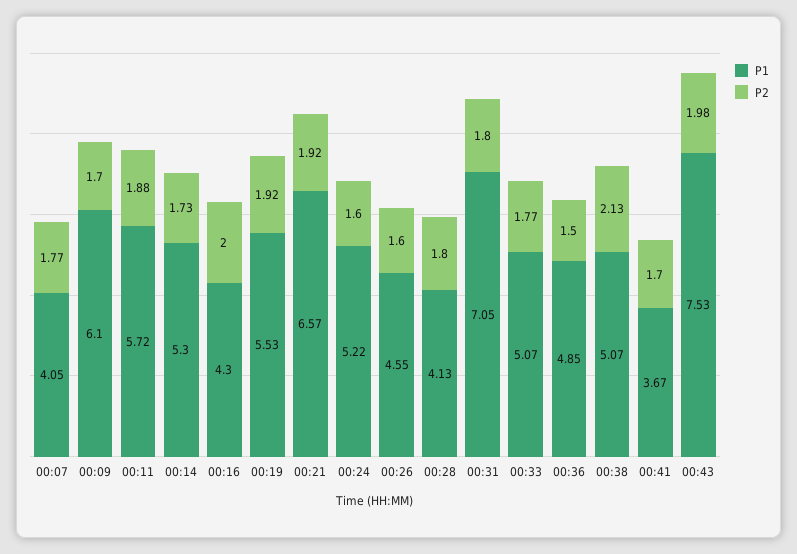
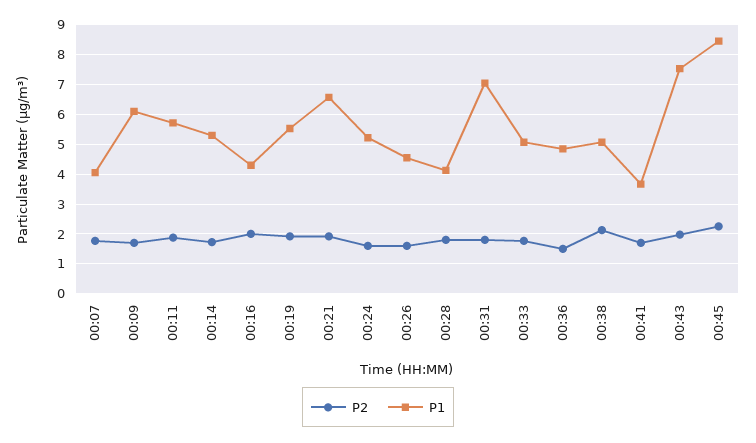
P2, 00:45: none -> 2.25
P1, 00:45: none -> 8.5

